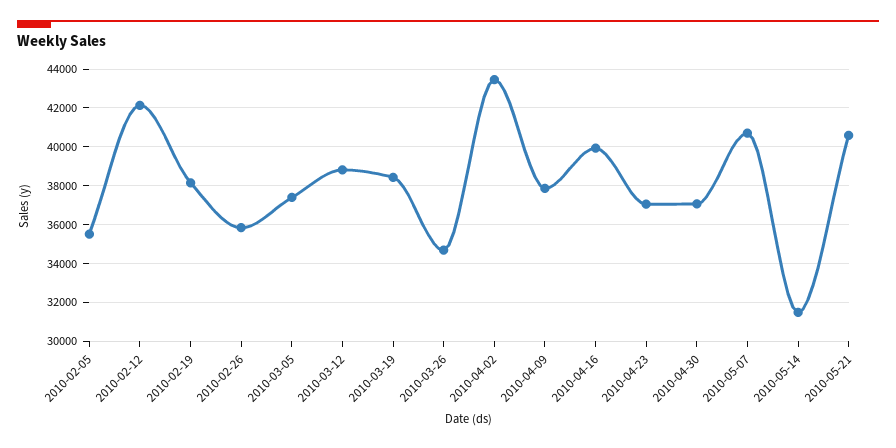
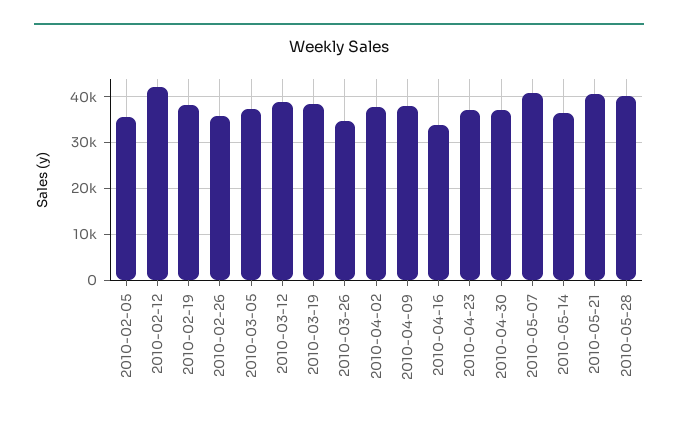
2010-04-02: 43500 -> 38000
2010-04-16: 40000 -> 34000
2010-05-14: 31500 -> 36000
2010-05-28: none -> 40000

